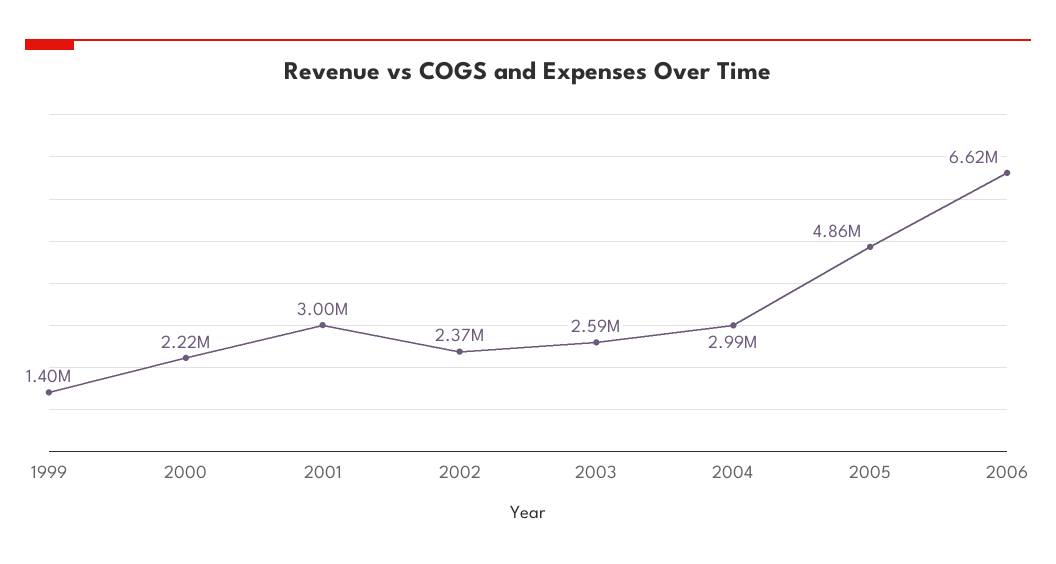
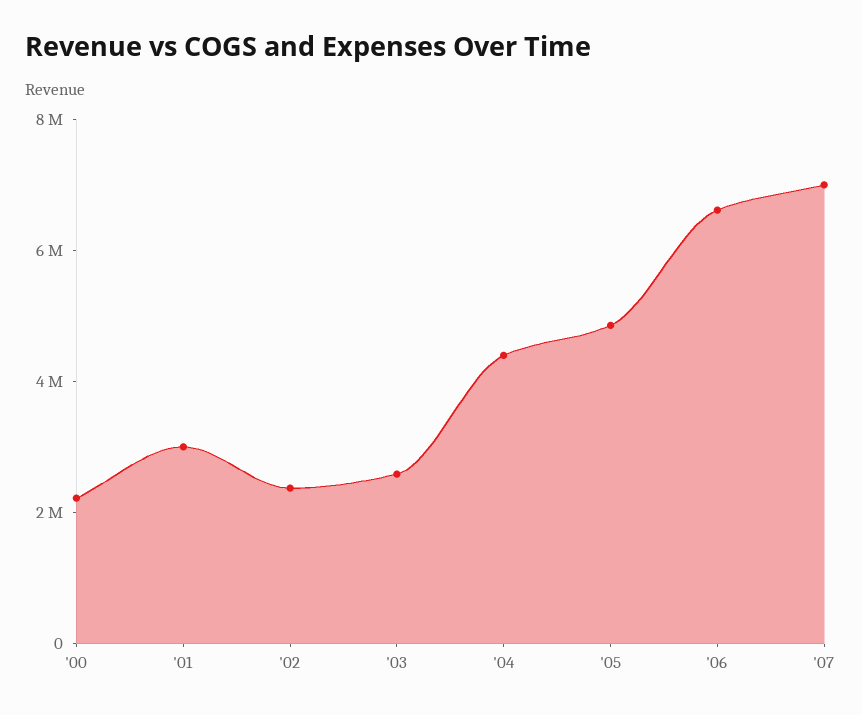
1999: 1400000 -> none
2004: 2990000 -> 4500000
'07: none -> 7000000

